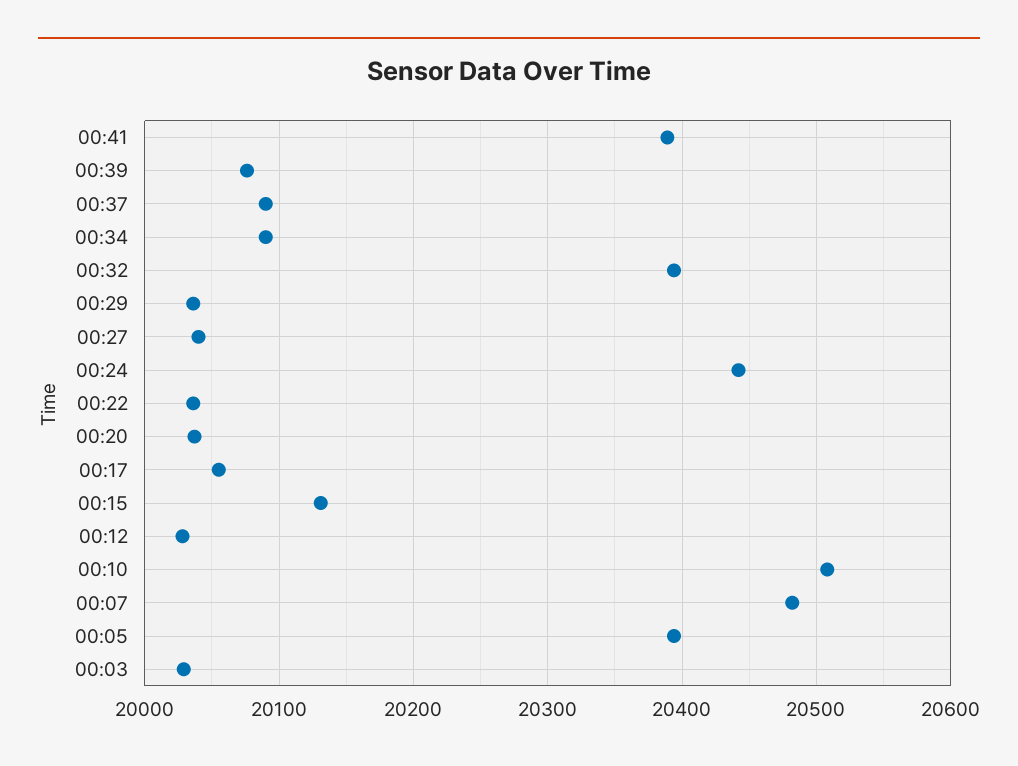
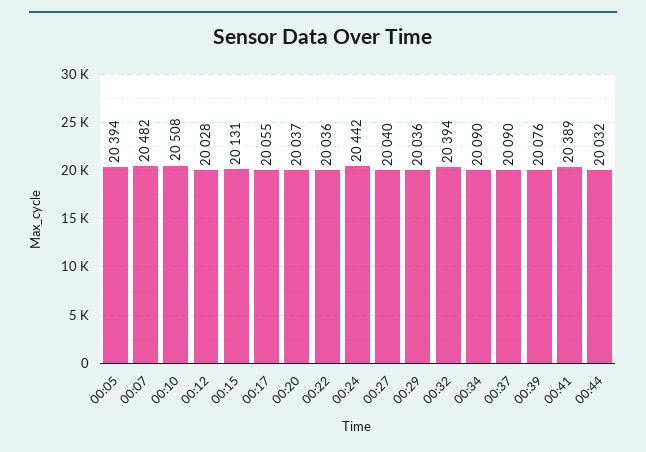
00:03: 20030 -> none
00:44: none -> 20032

